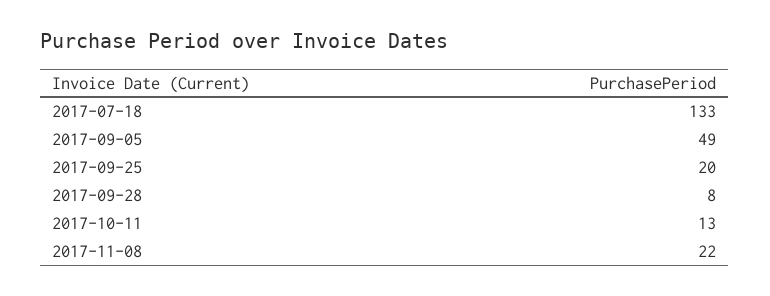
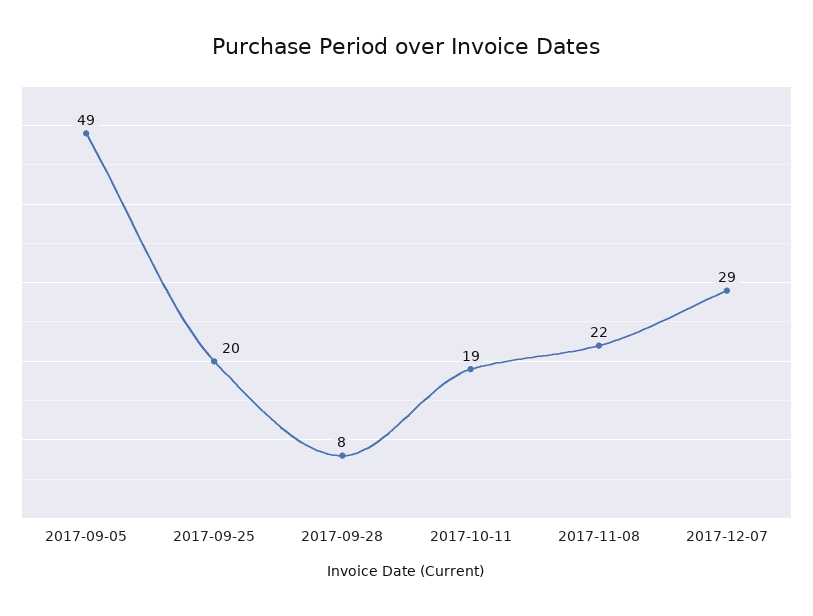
2017-07-18: 133 -> none
2017-10-11: 13 -> 19
2017-12-07: none -> 29

